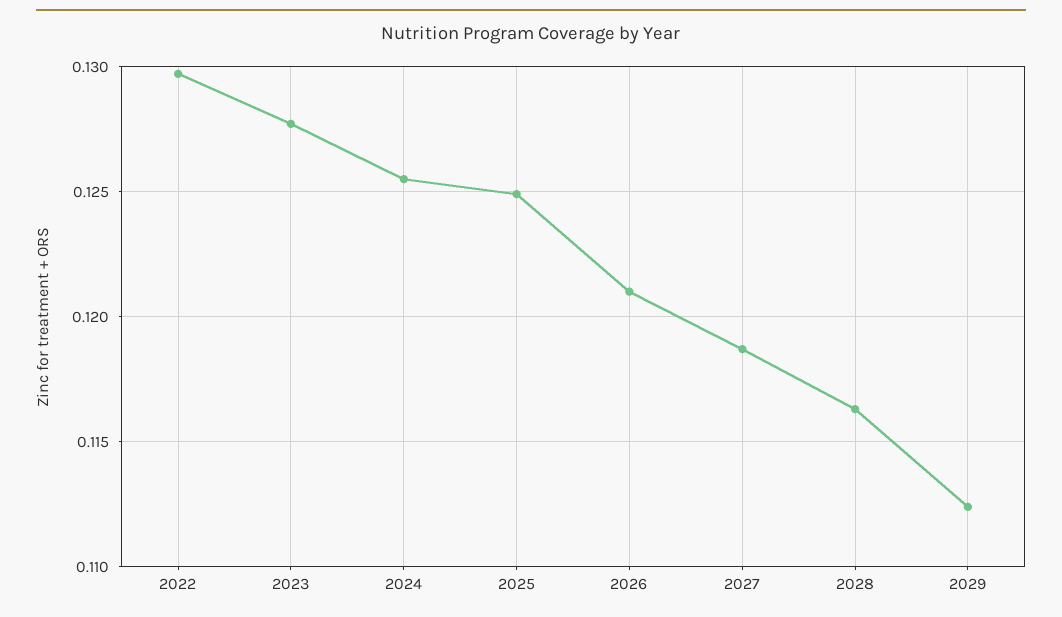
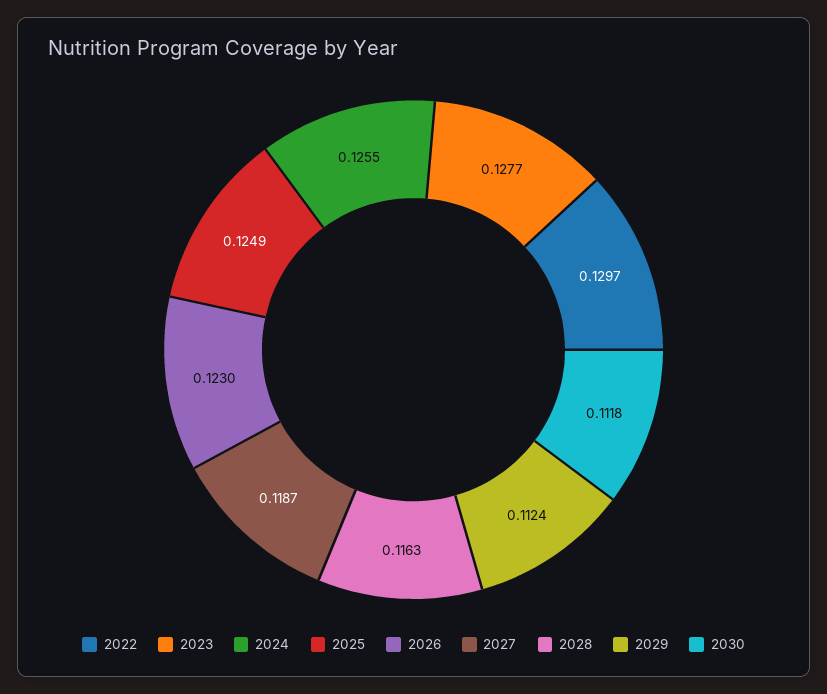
2026: 0.121 -> 0.123
2030: none -> 0.1118

